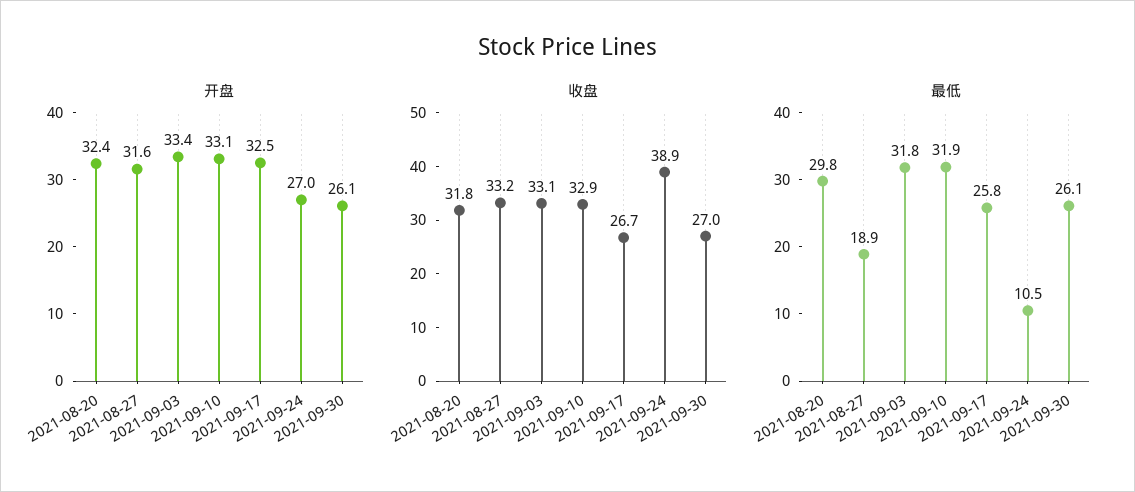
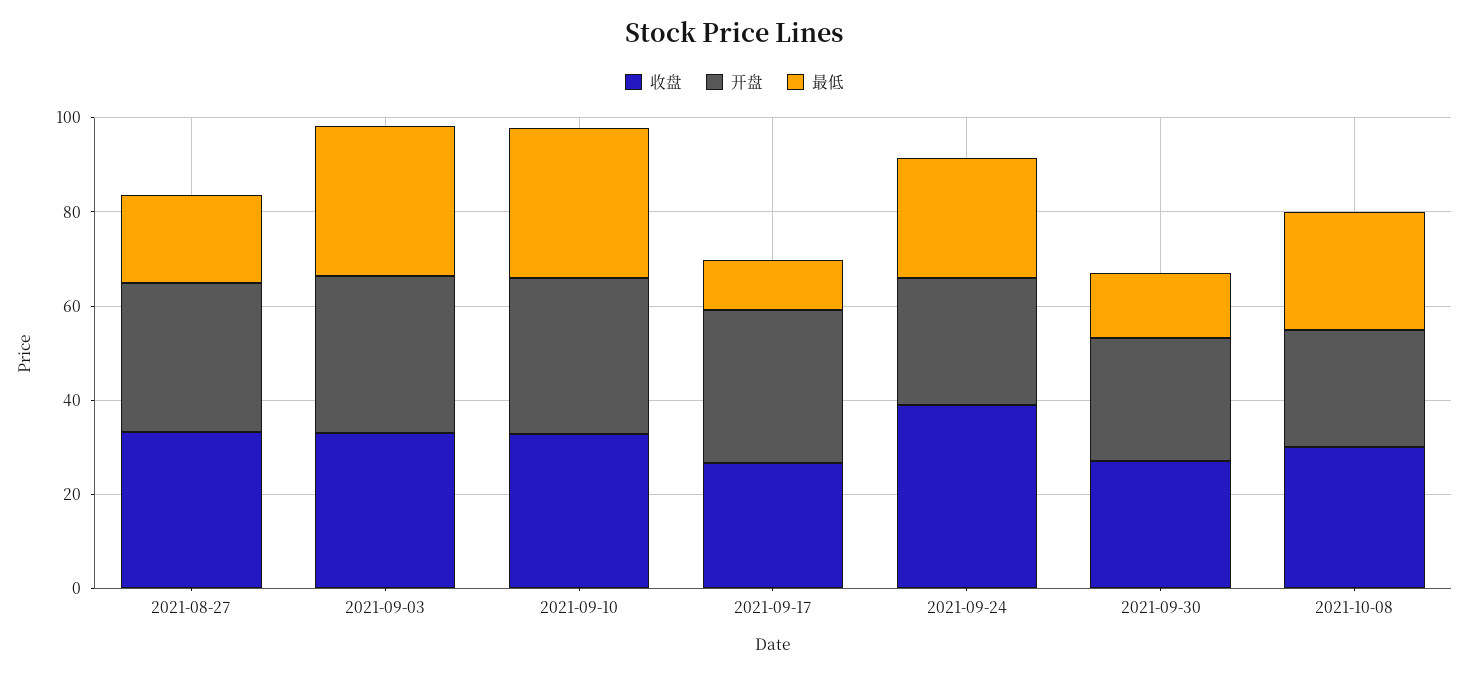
开盘, 2021-08-20: 32.4 -> none
收盘, 2021-08-20: 31.8 -> none
最低, 2021-08-20: 29.8 -> none
最低, 2021-09-17: 25.8 -> 10
最低, 2021-09-24: 10.5 -> 25
最低, 2021-09-30: 26.1 -> 15
收盘, 2021-10-08: none -> 30
开盘, 2021-10-08: none -> 25
最低, 2021-10-08: none -> 25

